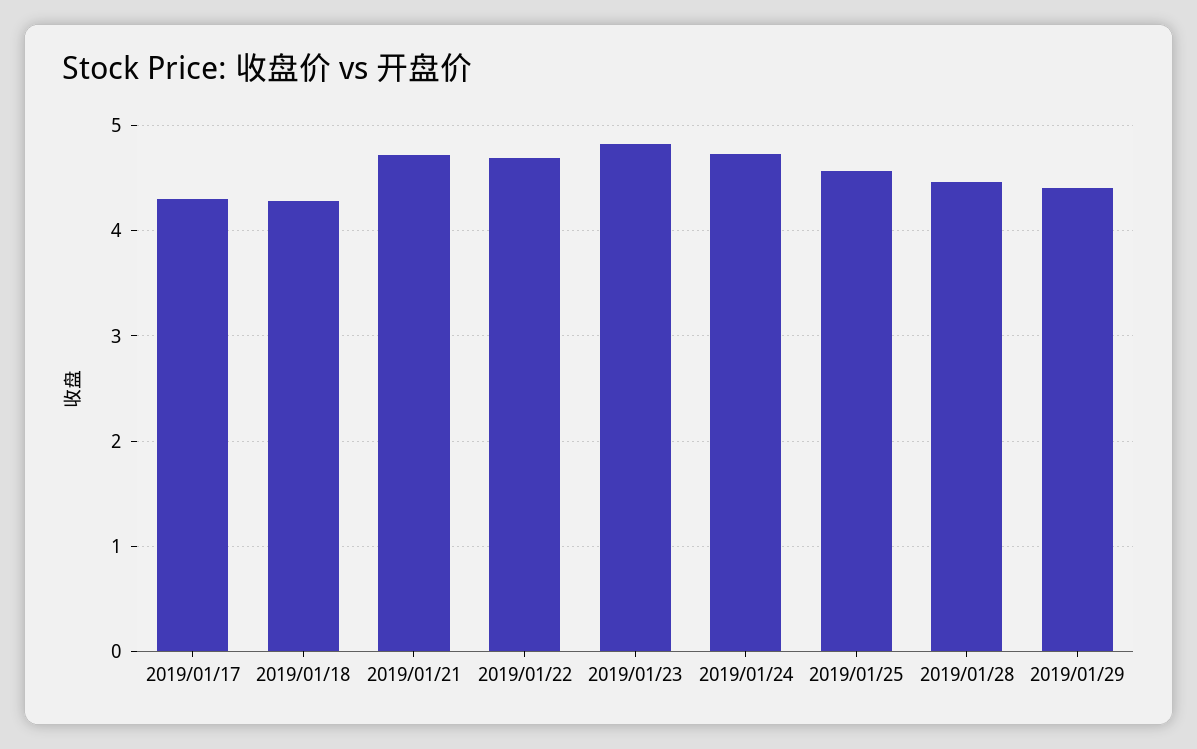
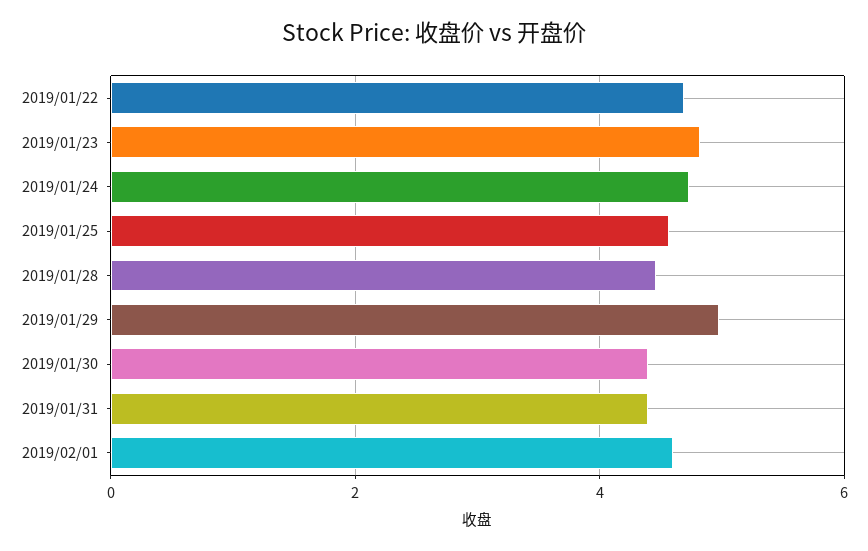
2019/01/17: 4.3 -> none
2019/01/18: 4.3 -> none
2019/01/21: 4.7 -> none
2019/01/29: 4.4 -> 5
2019/01/30: none -> 4.4
2019/01/31: none -> 4.4
2019/02/01: none -> 4.6

